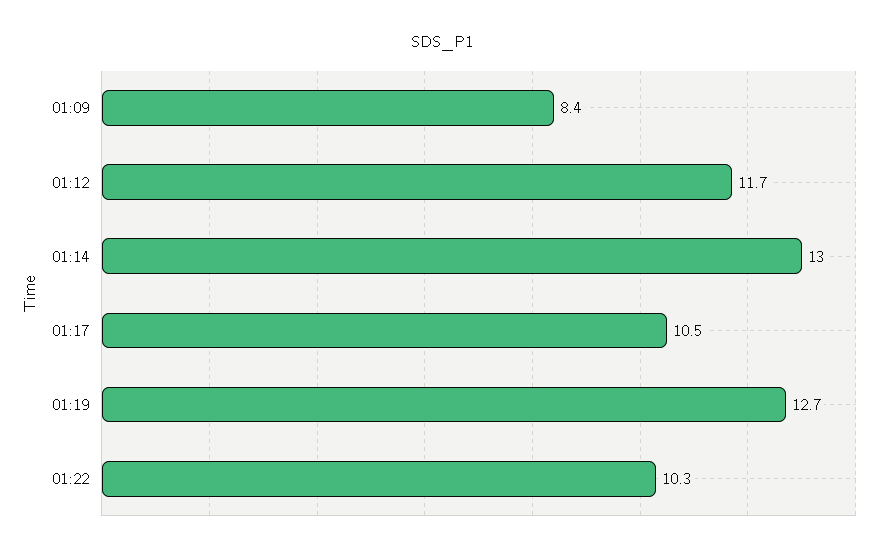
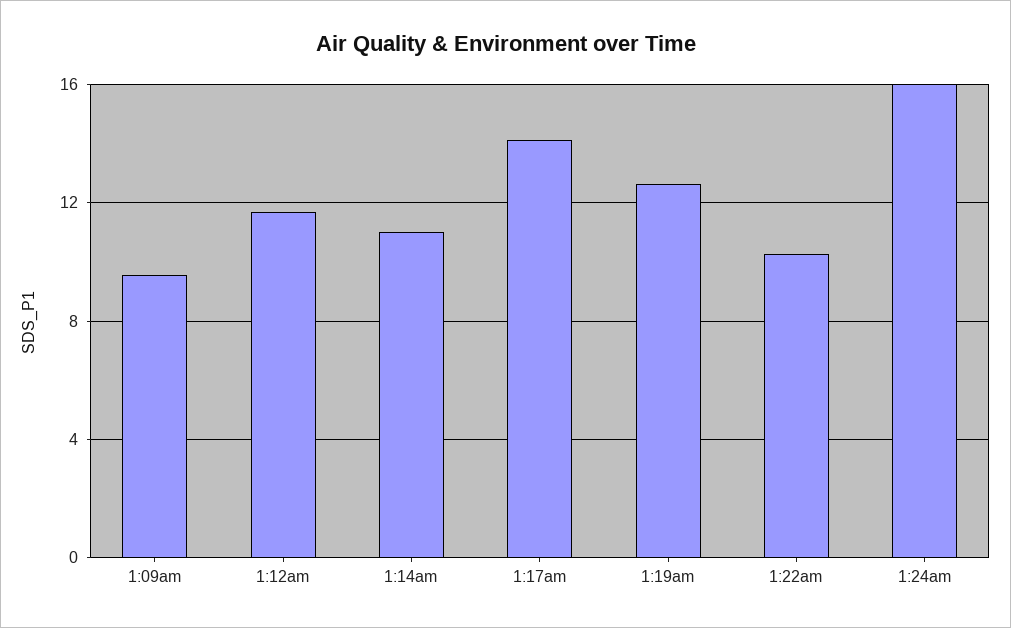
01:09: 8.4 -> 9.5
01:14: 13 -> 11
01:17: 10.5 -> 14
1:24am: none -> 16

